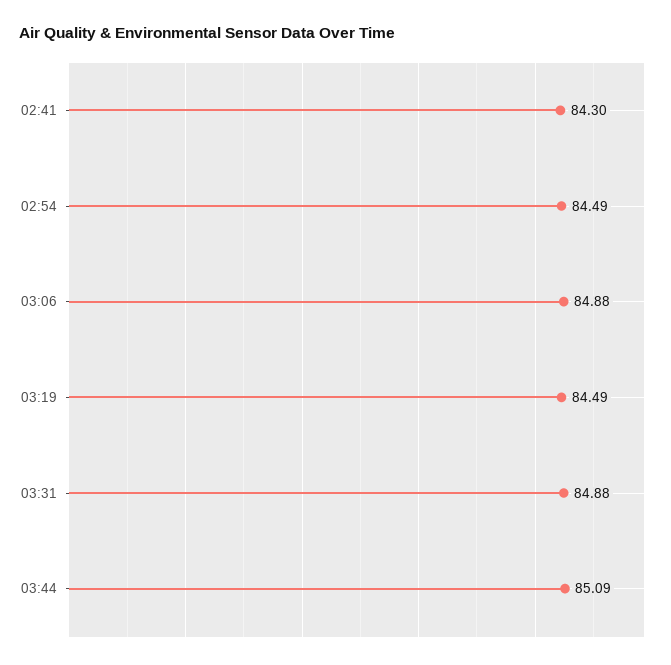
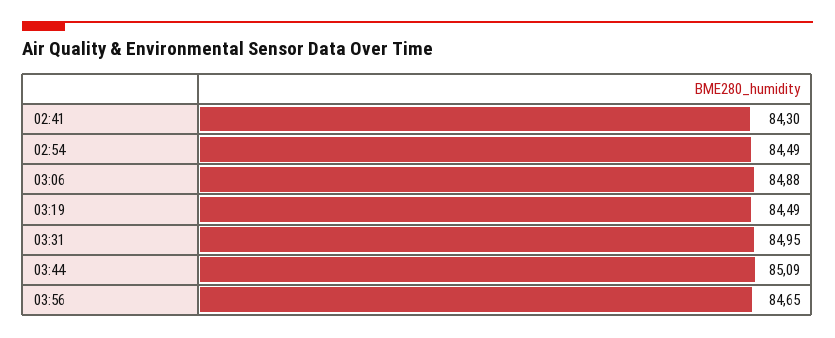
03:31: 84.88 -> 84.95
03:56: none -> 84.65

